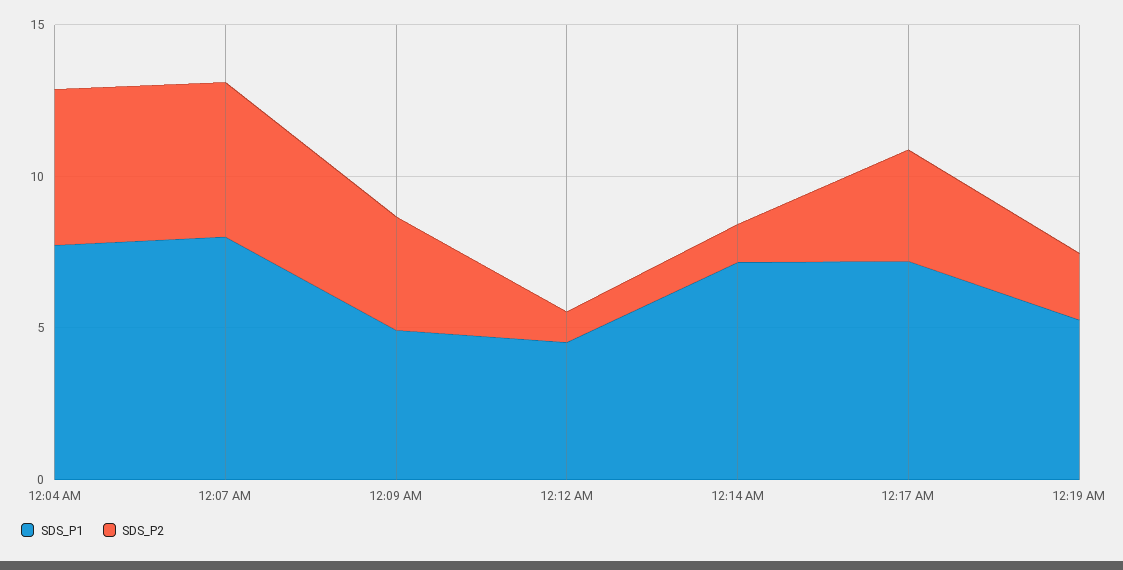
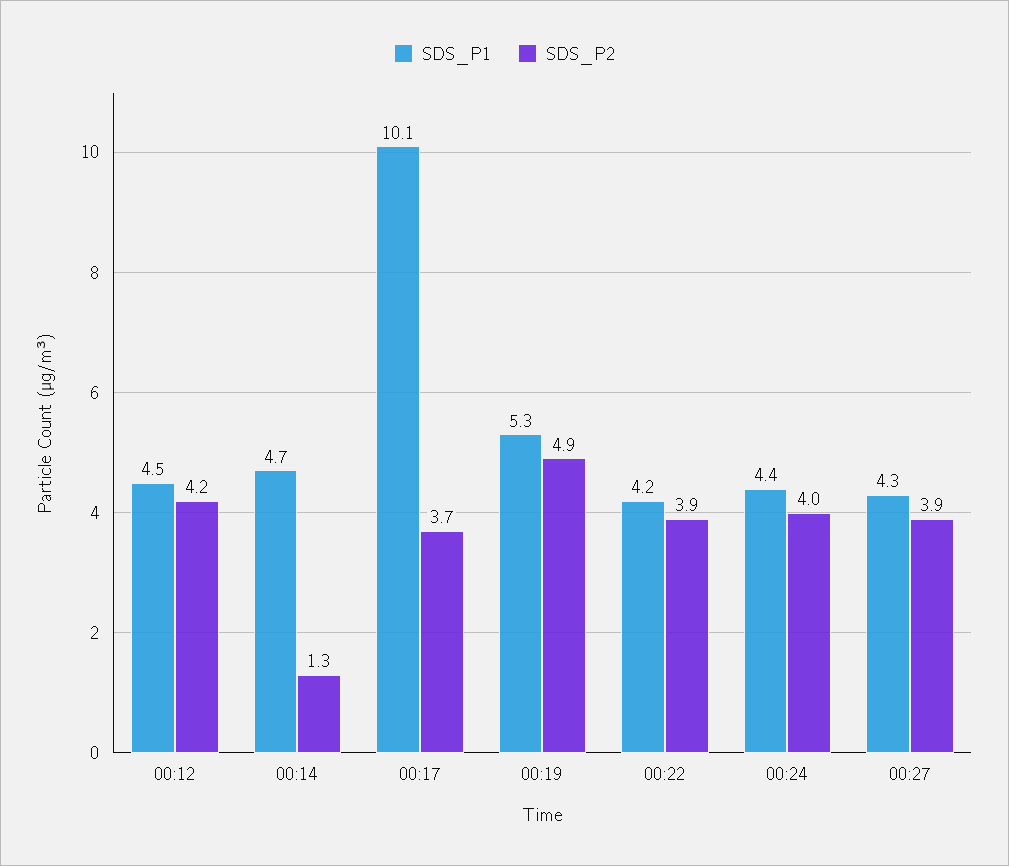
SDS_P1, 12:04 AM: 8 -> none
SDS_P2, 12:04 AM: 5 -> none
SDS_P1, 12:07 AM: 8 -> none
SDS_P2, 12:07 AM: 5 -> none
SDS_P1, 12:09 AM: 5 -> none
SDS_P2, 12:09 AM: 4 -> none
SDS_P2, 12:12 AM: 1 -> 4.2
SDS_P1, 12:14 AM: 7 -> 4.7
SDS_P1, 12:17 AM: 7 -> 10.1
SDS_P2, 12:19 AM: 2 -> 4.9
SDS_P1, 00:22: none -> 4.2
SDS_P2, 00:22: none -> 3.9
SDS_P1, 00:24: none -> 4.4
SDS_P2, 00:24: none -> 4
SDS_P1, 00:27: none -> 4.3
SDS_P2, 00:27: none -> 3.9

